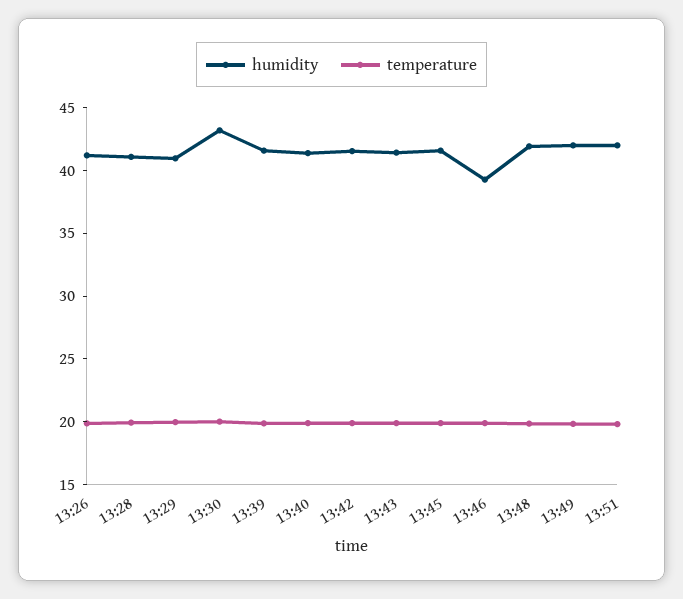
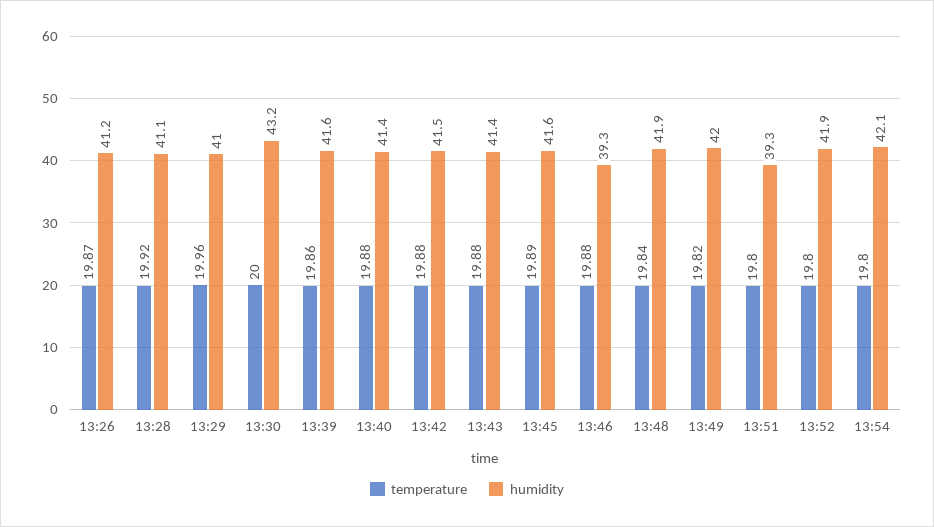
humidity, 13:51: 42 -> 39.3
temperature, 13:52: none -> 19.8
humidity, 13:52: none -> 41.9
temperature, 13:54: none -> 19.8
humidity, 13:54: none -> 42.1

